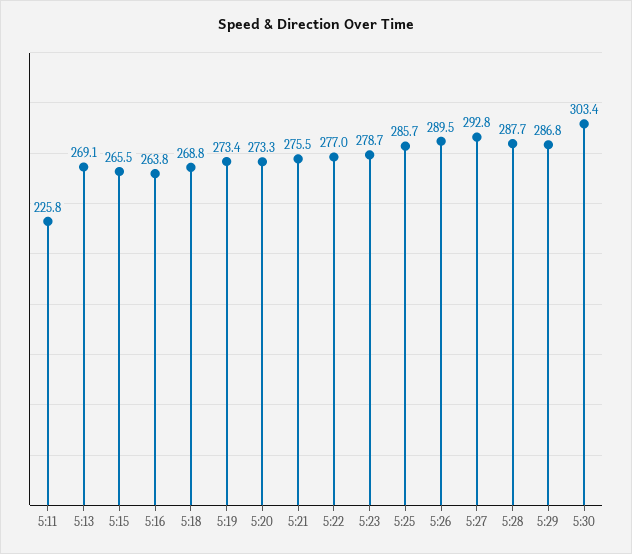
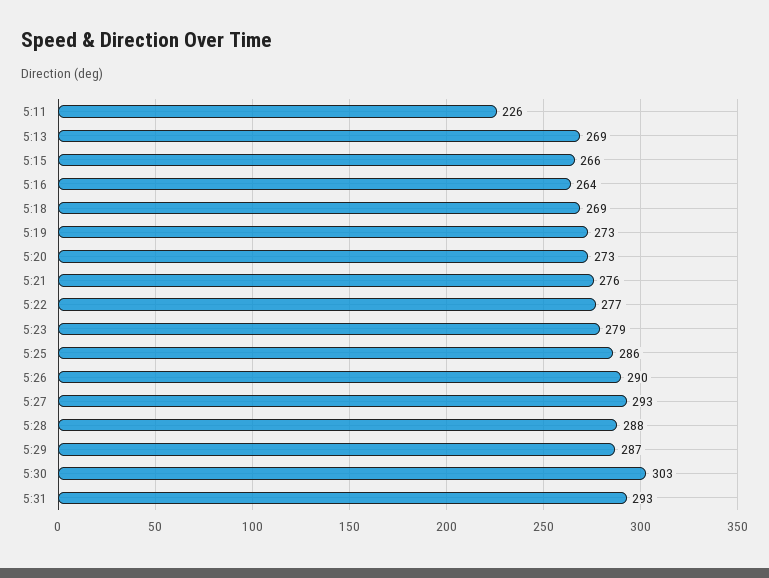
5:31: none -> 293

